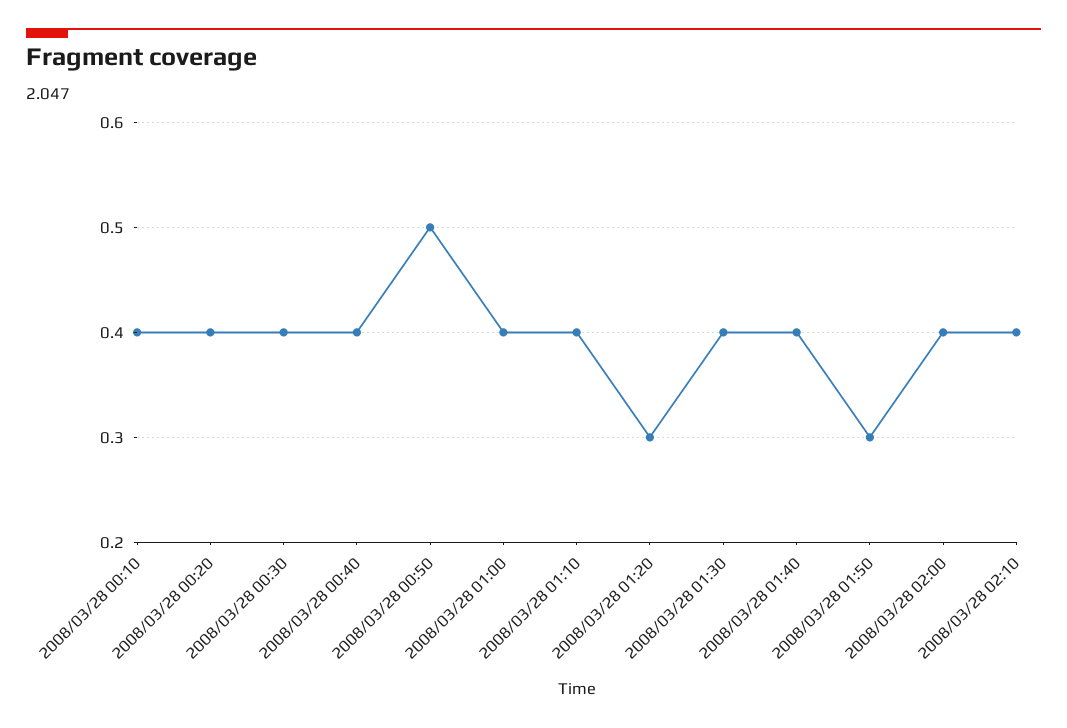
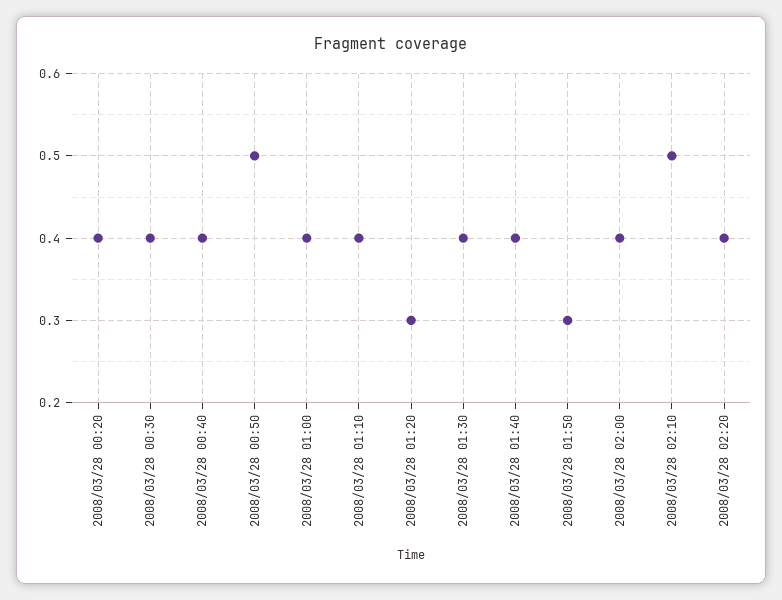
2008/03/28 00:10: 0.4 -> none
2008/03/28 02:10: 0.4 -> 0.5
2008/03/28 02:20: none -> 0.4

